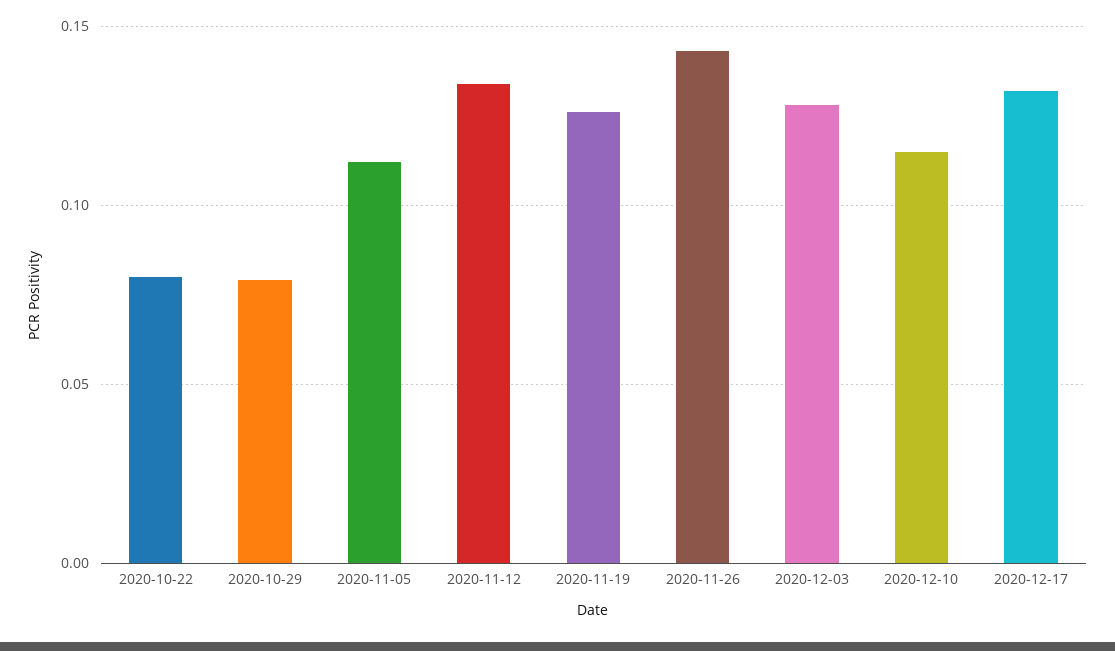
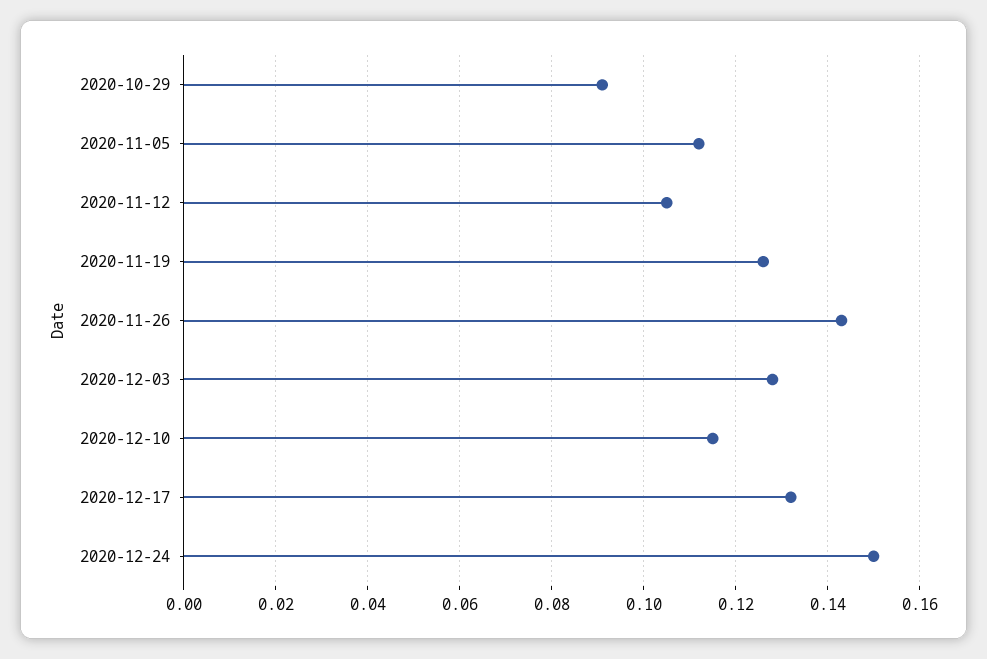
2020-10-22: 0.08 -> none
2020-10-29: 0.08 -> 0.09
2020-11-12: 0.135 -> 0.105
2020-12-24: none -> 0.15

